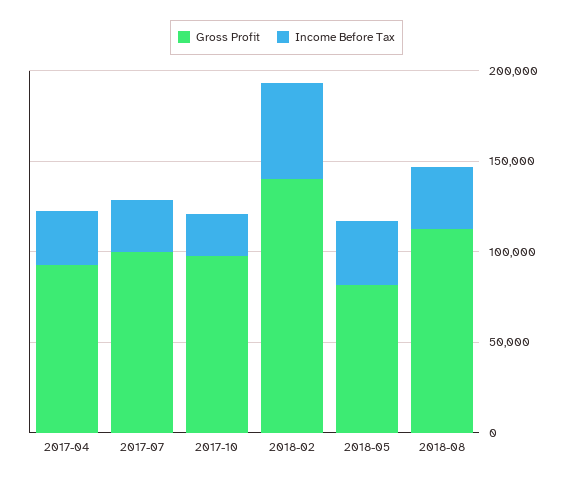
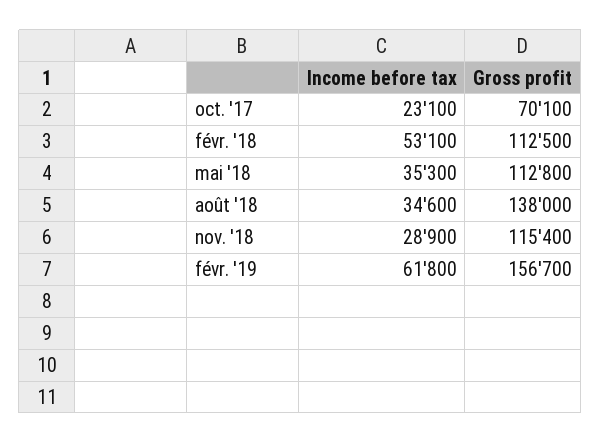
Gross Profit, 2017-04: 90000 -> none
Income Before Tax, 2017-04: 30000 -> none
Gross Profit, 2017-07: 100000 -> none
Income Before Tax, 2017-07: 30000 -> none
Gross Profit, 2017-10: 100000 -> 70100
Gross Profit, 2018-02: 140000 -> 112500
Gross Profit, 2018-05: 80000 -> 112800
Gross Profit, 2018-08: 110000 -> 138000
Income Before Tax, nov. '18: none -> 28900
Gross Profit, nov. '18: none -> 115400
Income Before Tax, févr. '19: none -> 61800
Gross Profit, févr. '19: none -> 156700

